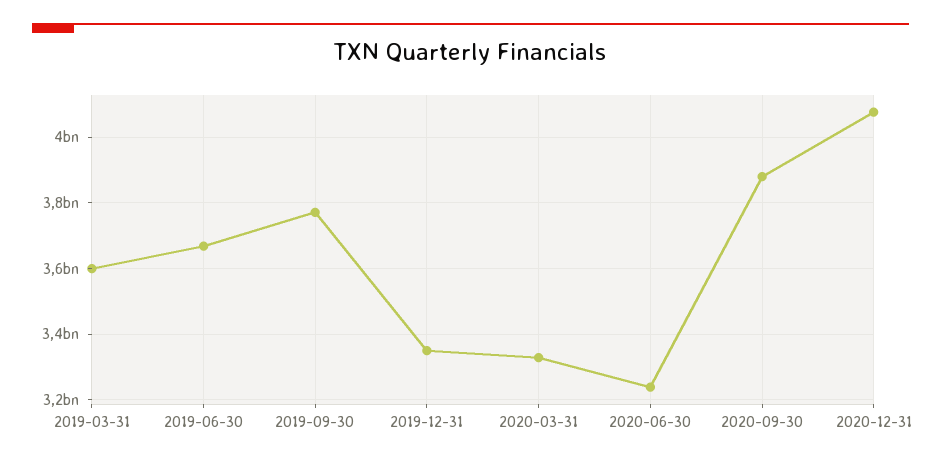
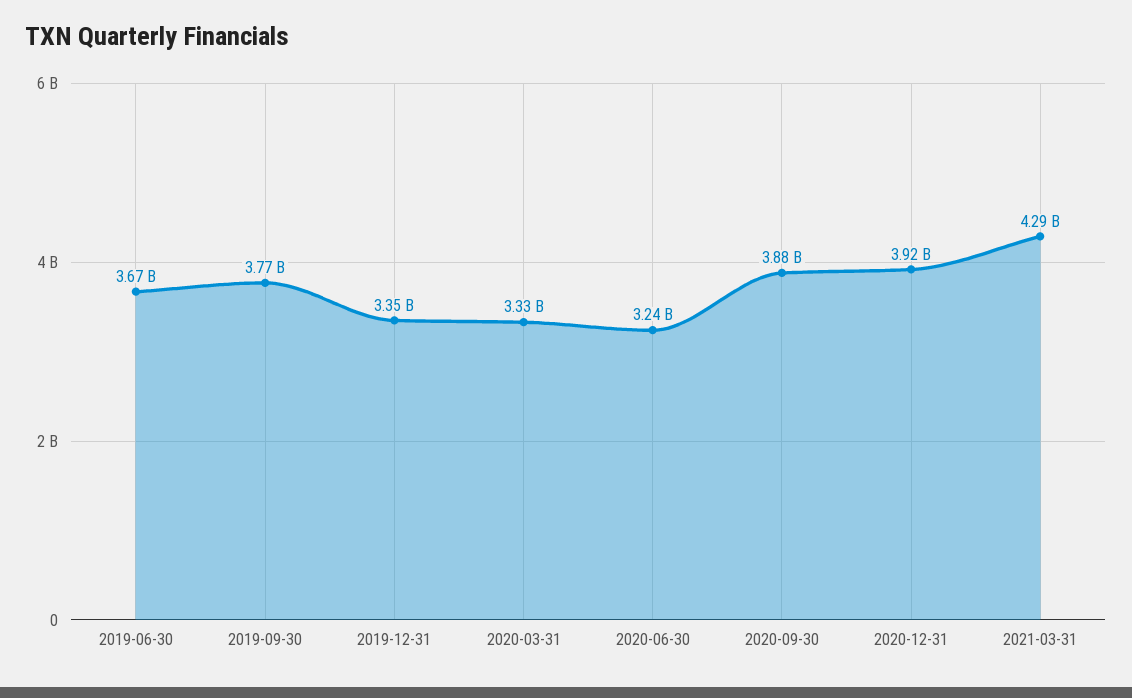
2019-03-31: 3600000000 -> none
2020-12-31: 4080000000 -> 3920000000
2021-03-31: none -> 4290000000

